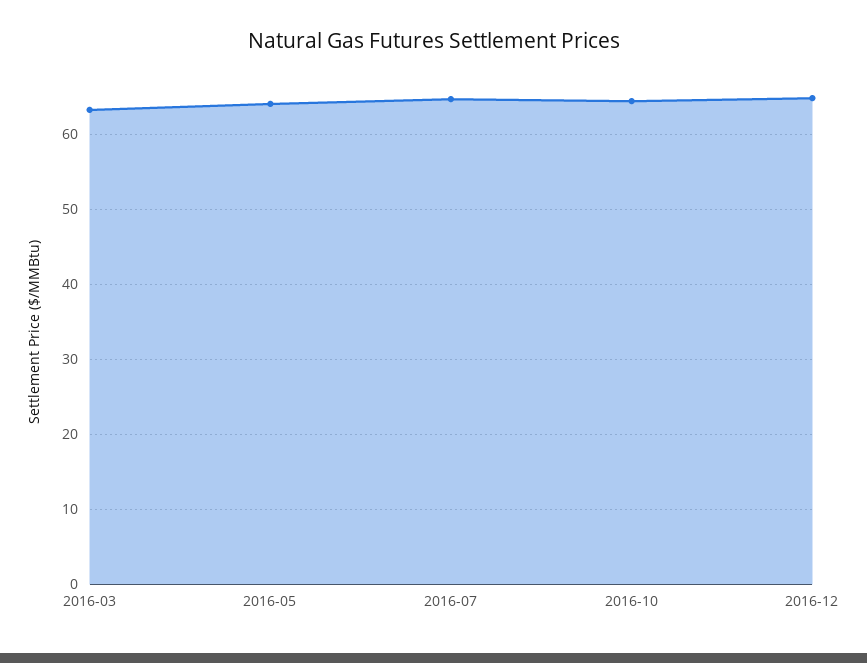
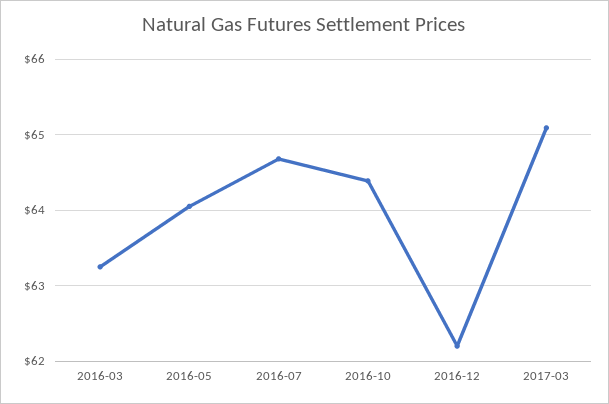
2016-12: 65 -> 62.2
2017-03: none -> 65.1

